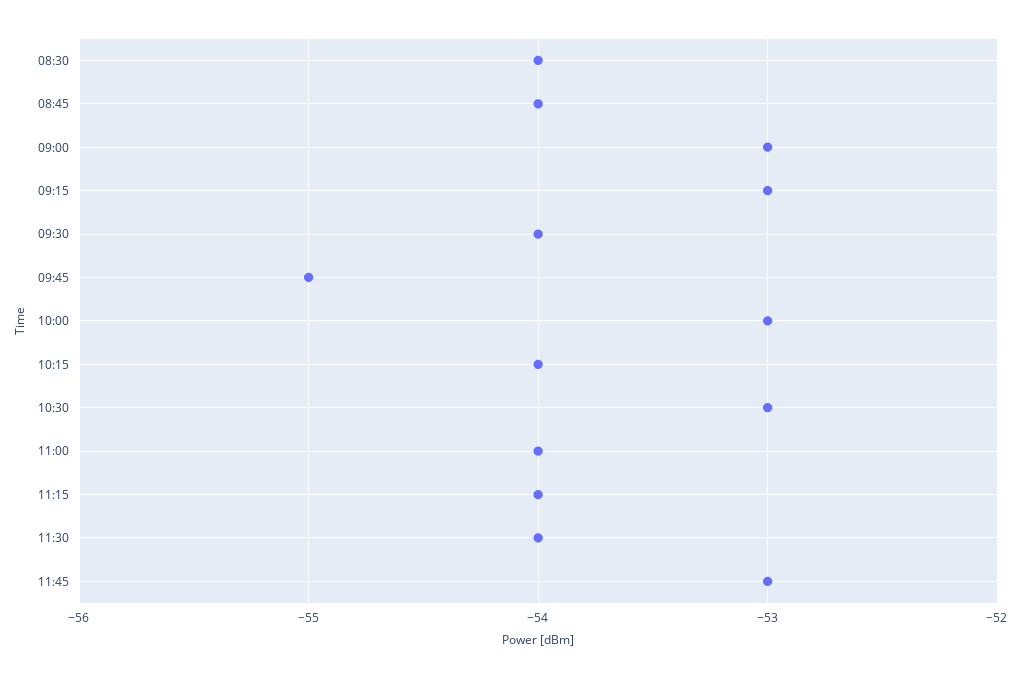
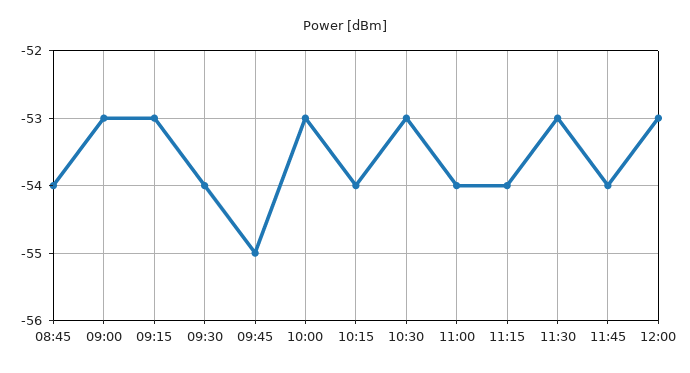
08:30: -54 -> none
11:30: -54 -> -53
11:45: -53 -> -54
12:00: none -> -53

